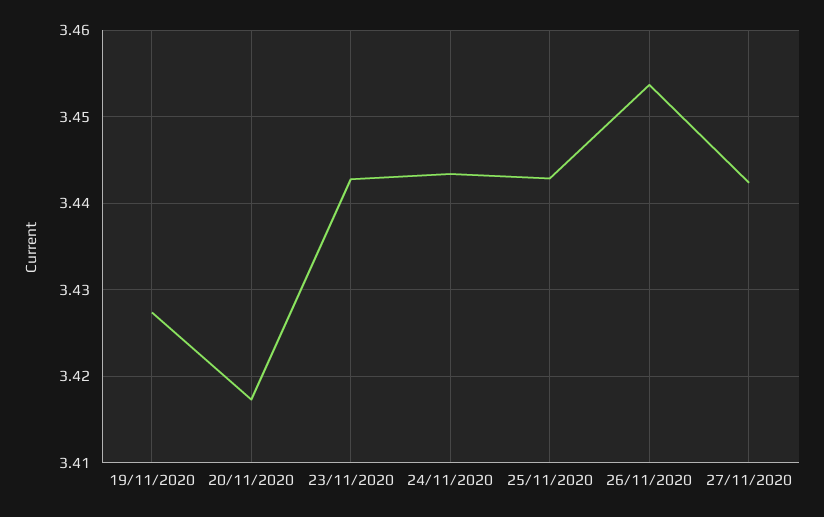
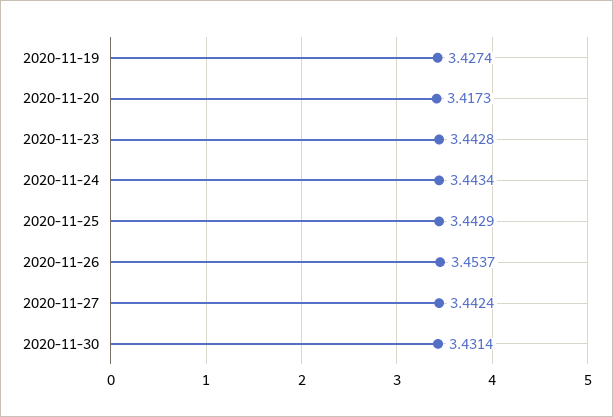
2020-11-30: none -> 3.4314

